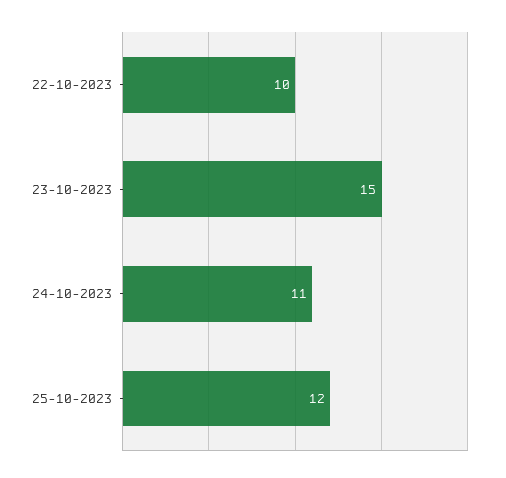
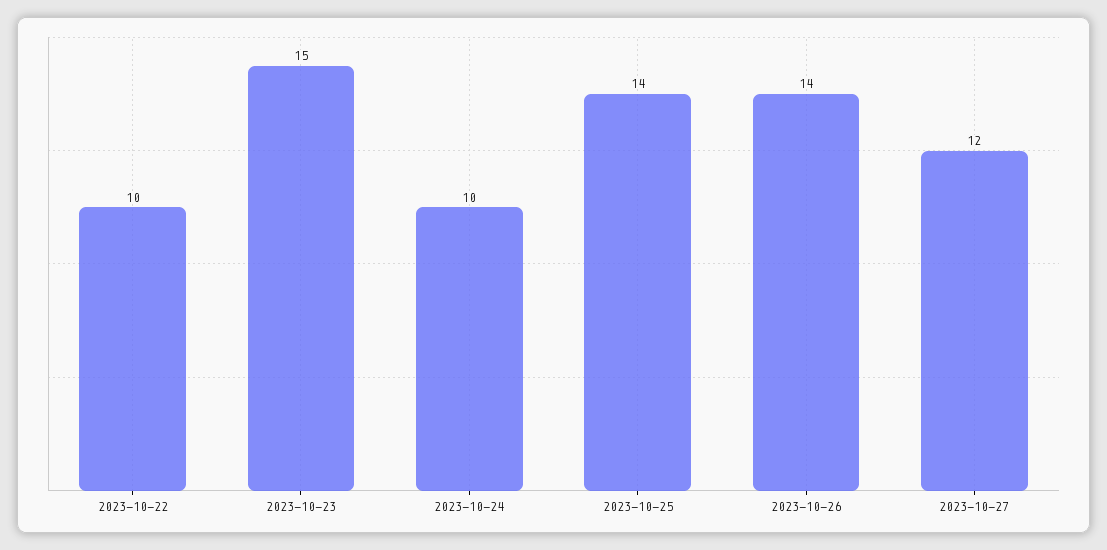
24-10-2023: 11 -> 10
25-10-2023: 12 -> 14
2023-10-26: none -> 14
2023-10-27: none -> 12

